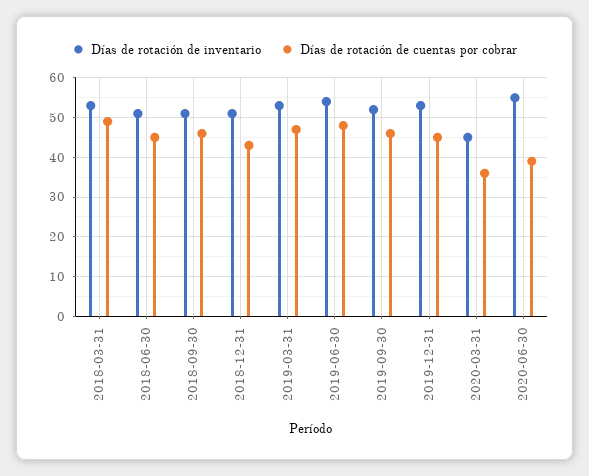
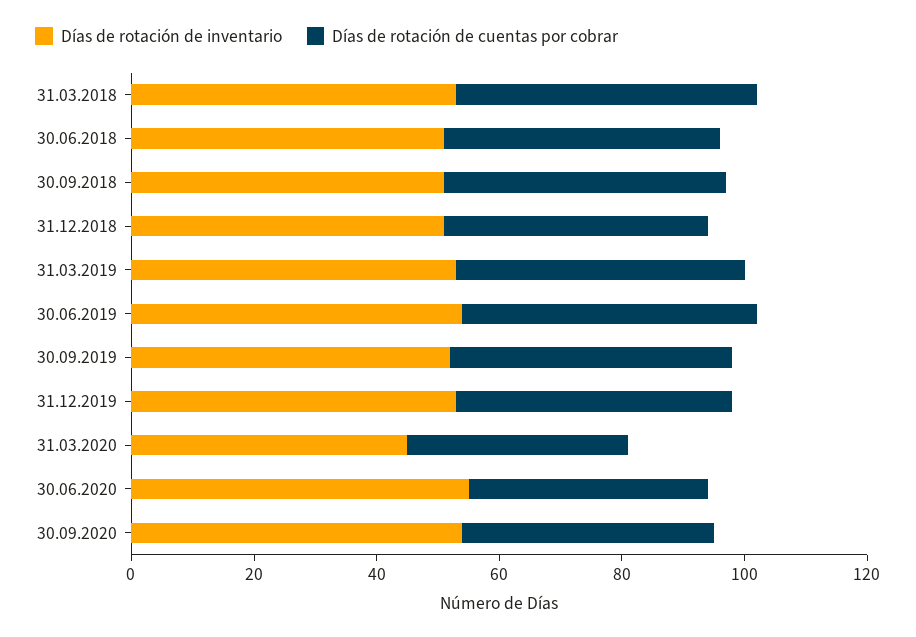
Días de rotación de inventario, 30.09.2020: none -> 55
Días de rotación de cuentas por cobrar, 30.09.2020: none -> 40

